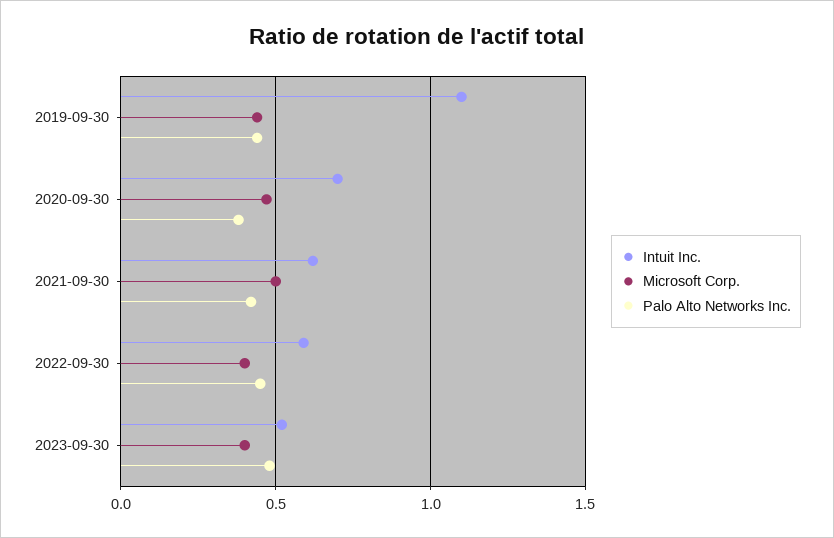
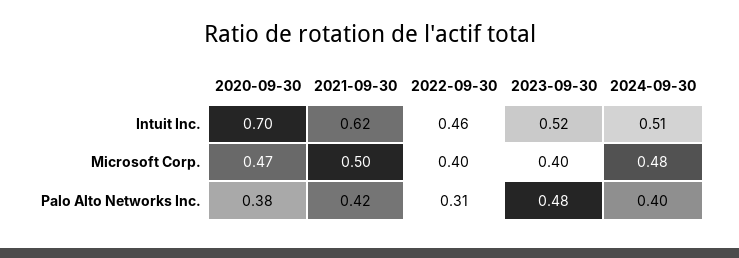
Intuit Inc., 2019-09-30: 1.1 -> none
Microsoft Corp., 2019-09-30: 0.45 -> none
Palo Alto Networks Inc., 2019-09-30: 0.45 -> none
Intuit Inc., 2022-09-30: 0.6 -> 0.46
Palo Alto Networks Inc., 2022-09-30: 0.45 -> 0.31
Intuit Inc., 2024-09-30: none -> 0.51
Microsoft Corp., 2024-09-30: none -> 0.48
Palo Alto Networks Inc., 2024-09-30: none -> 0.4

